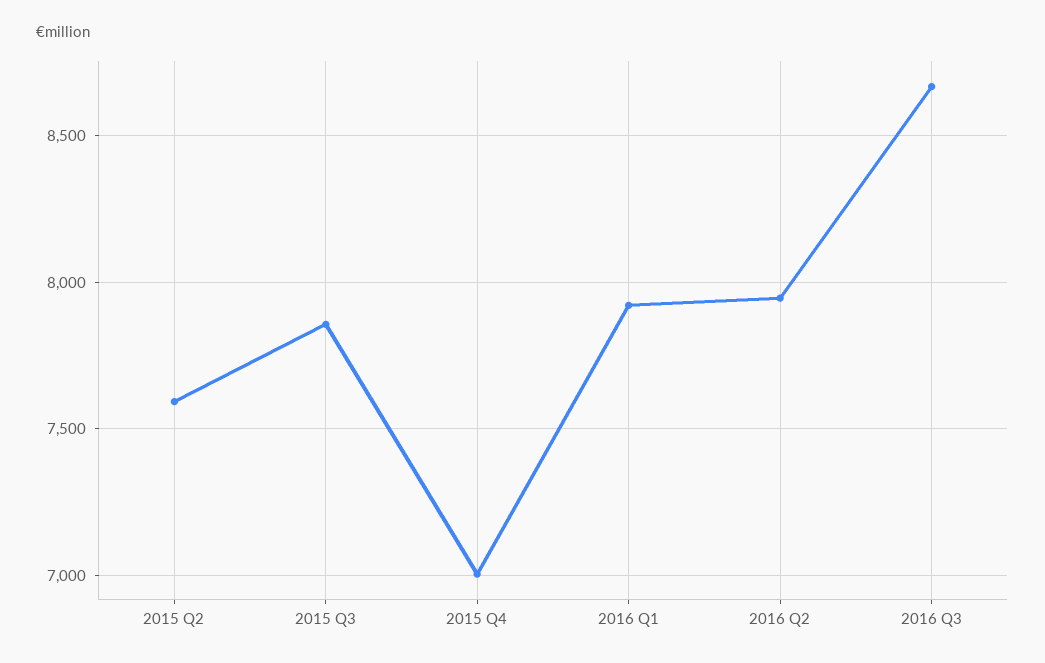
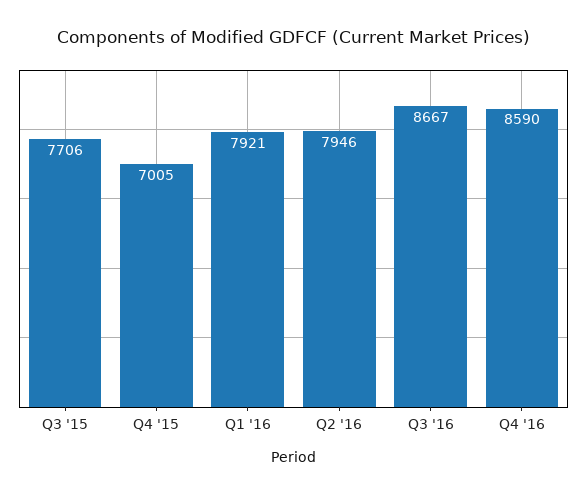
2015 Q2: 7600 -> none
2015 Q3: 7850 -> 7706
Q4 '16: none -> 8590

